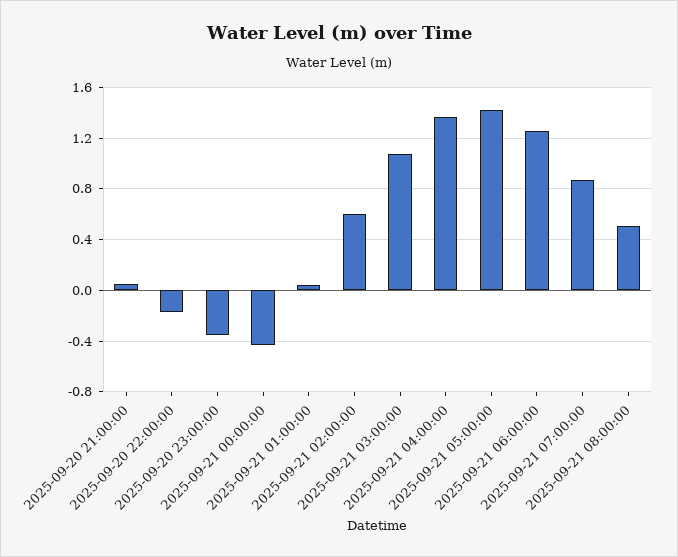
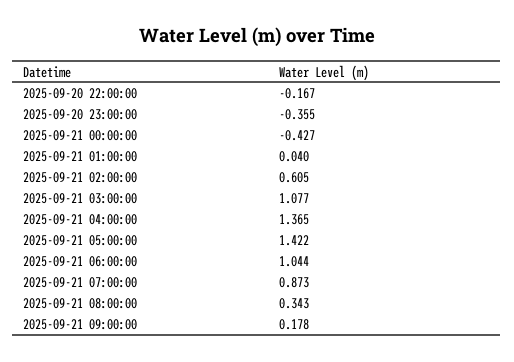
2025-09-20 21:00:00: 0.05 -> none
2025-09-21 06:00:00: 1.25 -> 1.044
2025-09-21 08:00:00: 0.5 -> 0.343
2025-09-21 09:00:00: none -> 0.178

